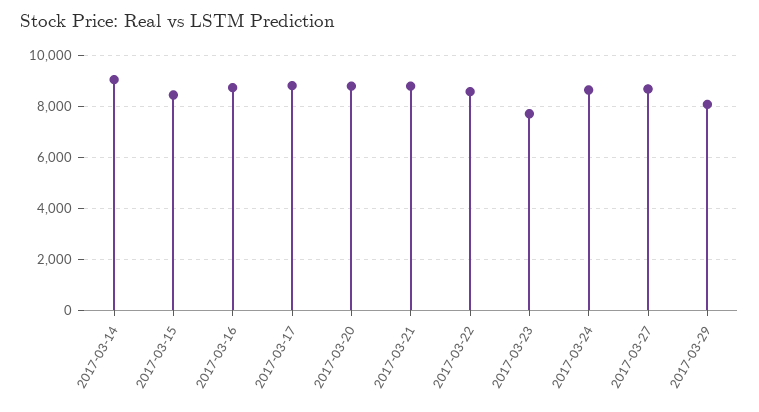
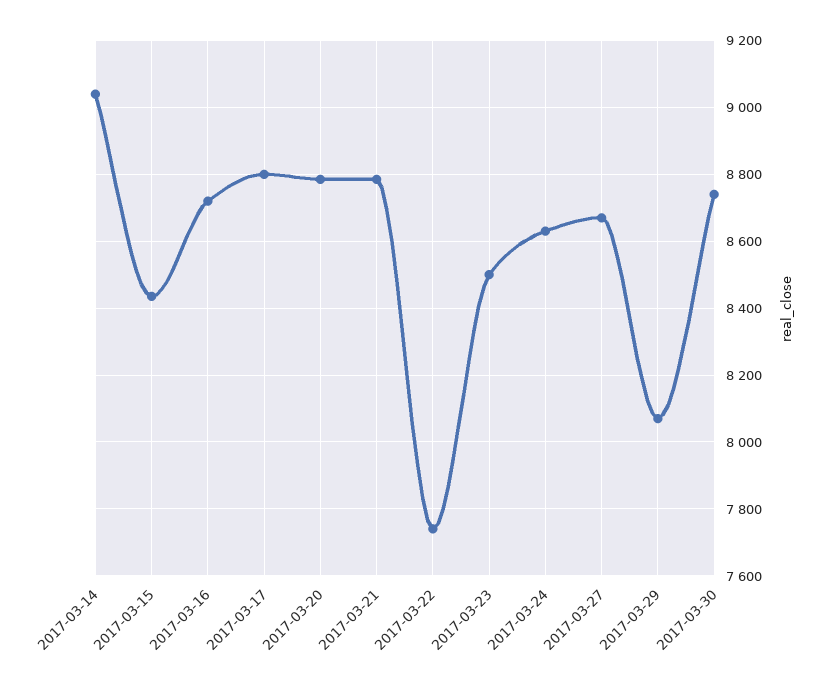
2017-03-22: 8500 -> 7740
2017-03-23: 7750 -> 8500
2017-03-30: none -> 8740

